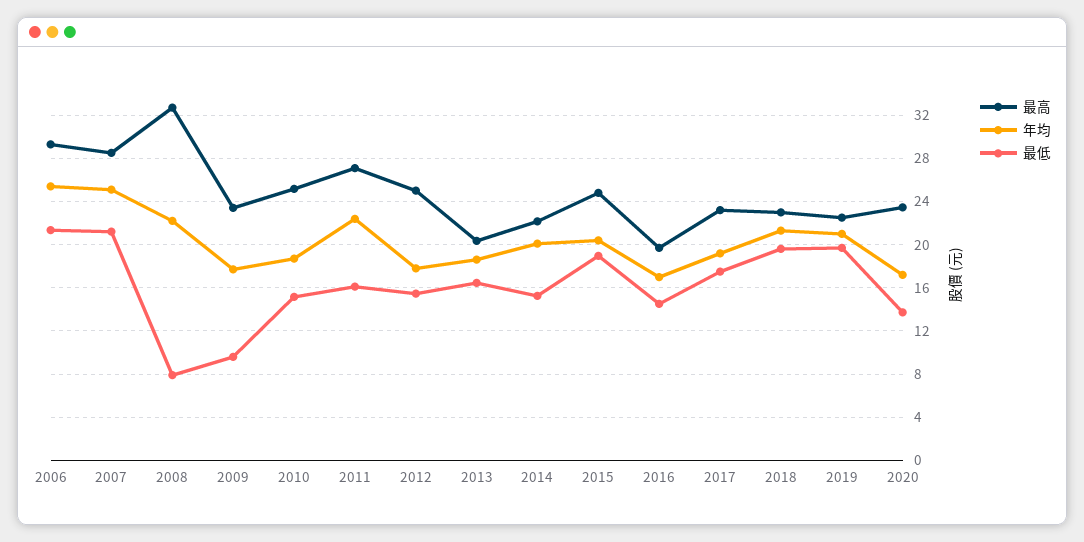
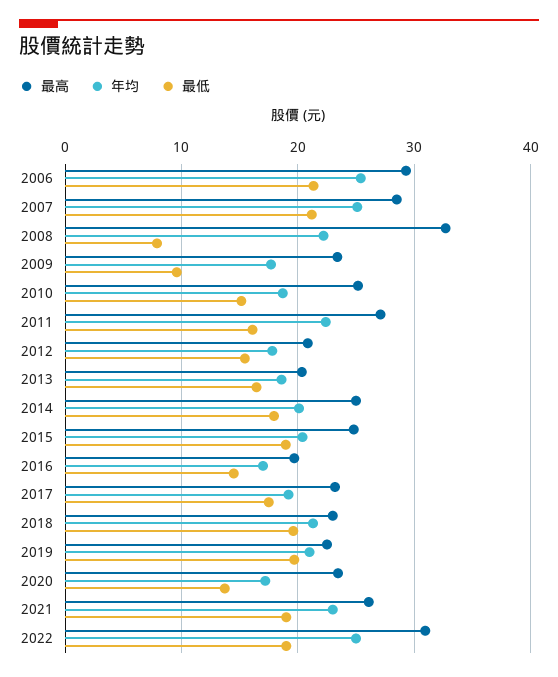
最高, 2012: 25 -> 21
最高, 2014: 22 -> 25
最低, 2014: 15 -> 18
最高, 2021: none -> 26
年均, 2021: none -> 23
最低, 2021: none -> 19
最高, 2022: none -> 31
年均, 2022: none -> 25
最低, 2022: none -> 19

